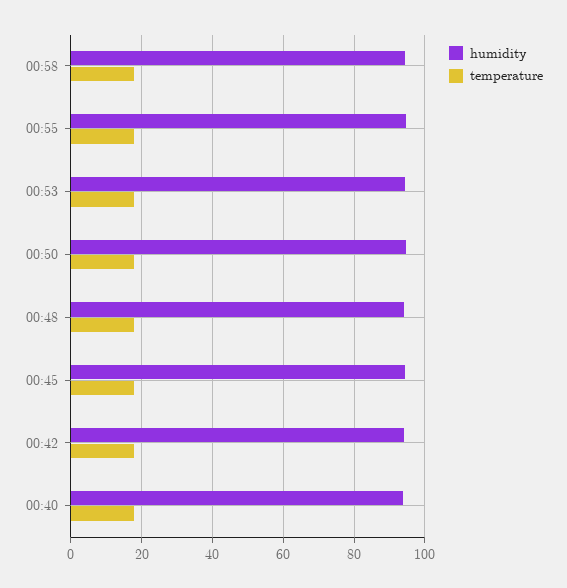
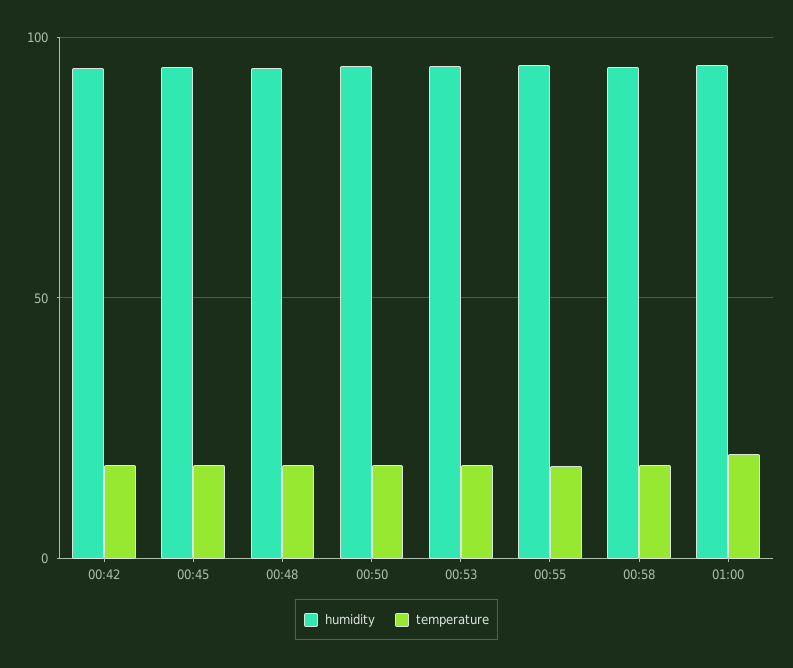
humidity, 00:40: 94 -> none
temperature, 00:40: 18 -> none
humidity, 01:00: none -> 95
temperature, 01:00: none -> 20

